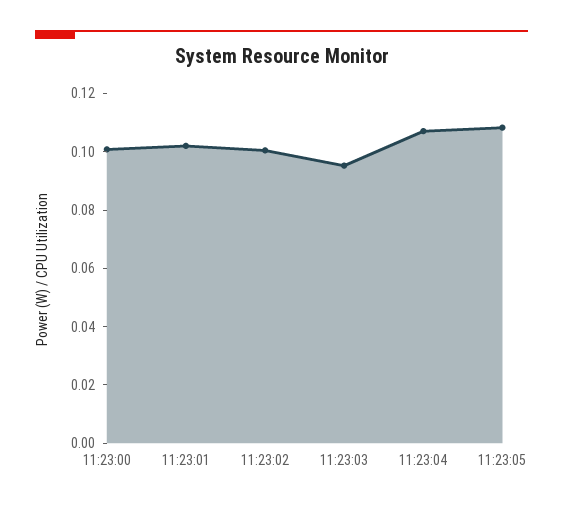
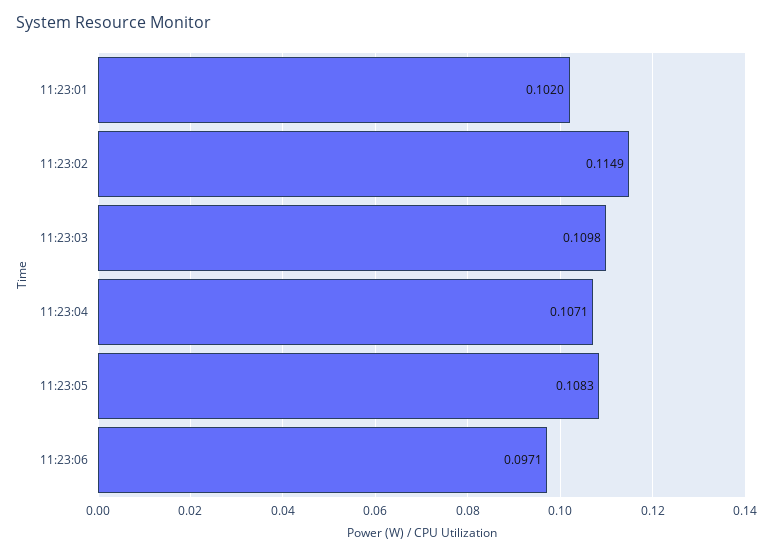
11:23:00: 0.1 -> none
11:23:02: 0.1 -> 0.1149
11:23:03: 0.095 -> 0.1098
11:23:06: none -> 0.0971

